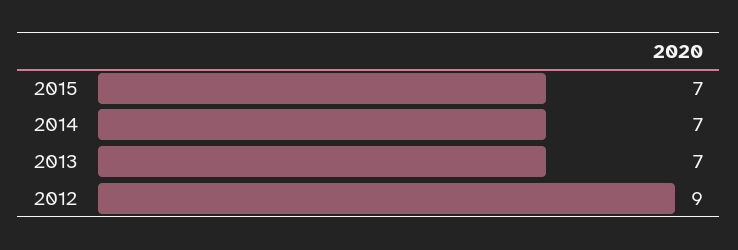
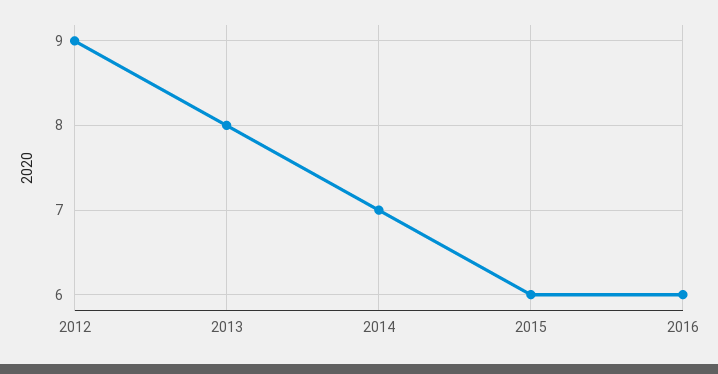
2015: 7 -> 6
2013: 7 -> 8
2016: none -> 6

